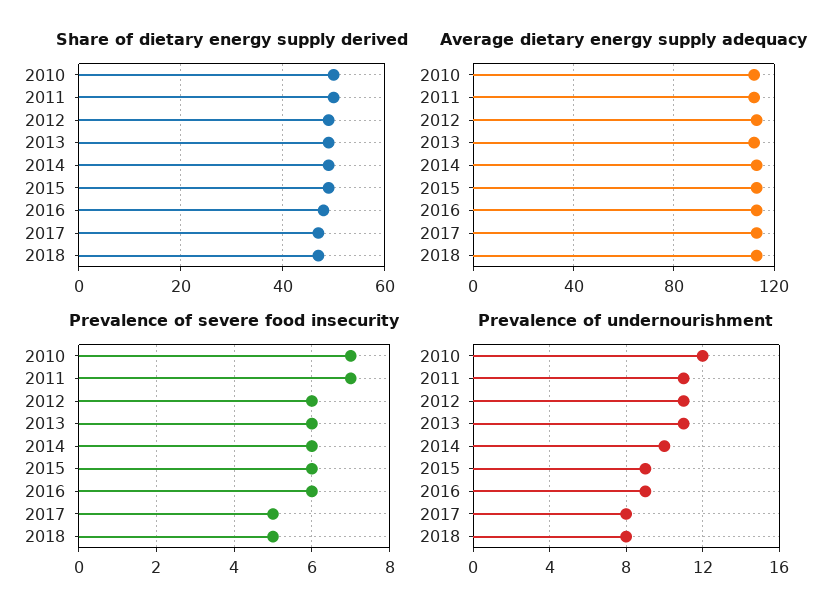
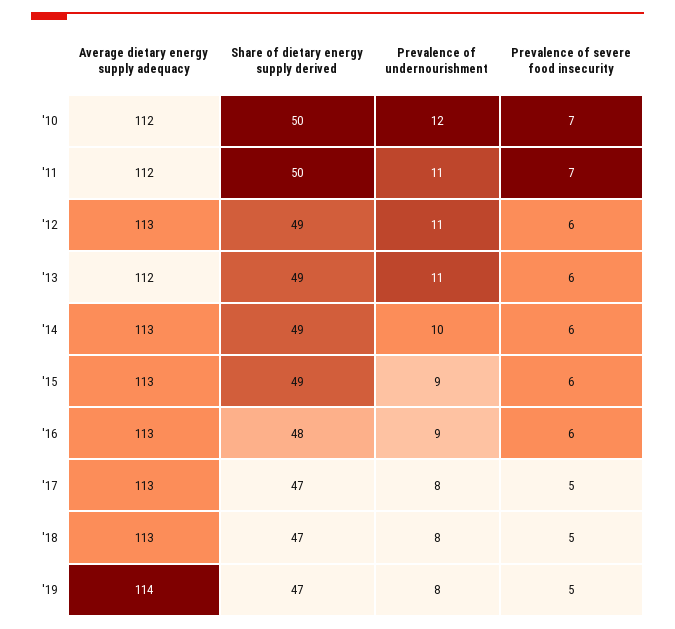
Average dietary energy supply adequacy, '19: none -> 114
Share of dietary energy supply derived, '19: none -> 47
Prevalence of undernourishment, '19: none -> 8
Prevalence of severe food insecurity, '19: none -> 5

